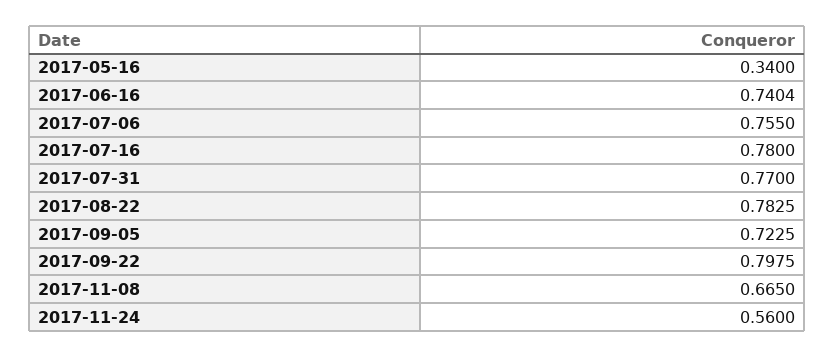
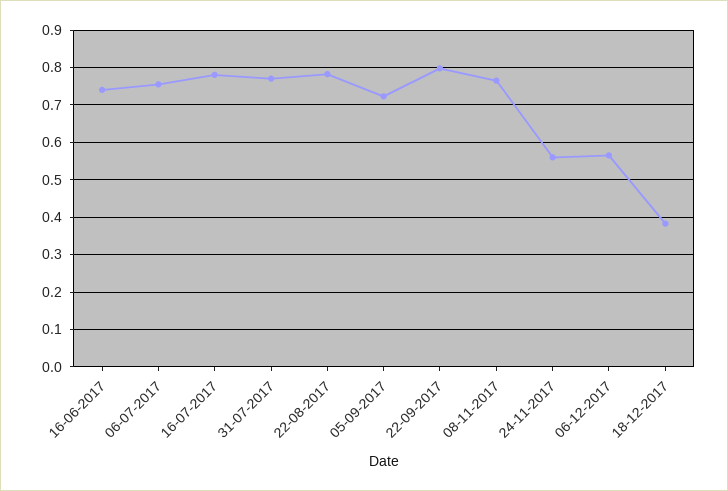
2017-05-16: 0.34 -> none
2017-11-08: 0.665 -> 0.76
06-12-2017: none -> 0.56
18-12-2017: none -> 0.38

